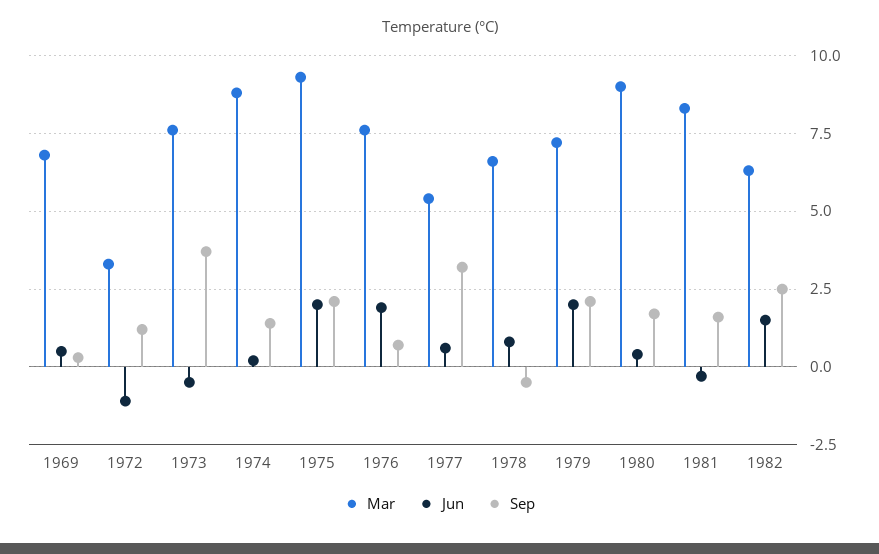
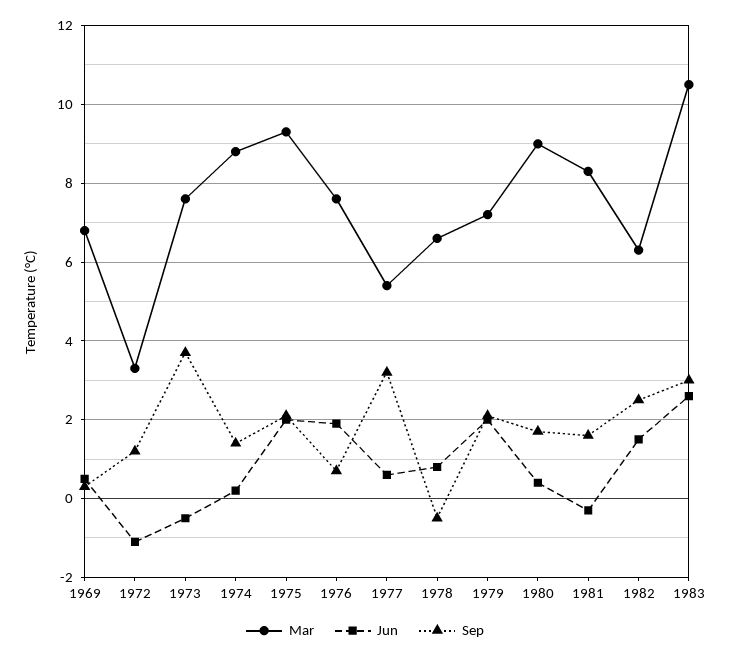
Mar, 1983: none -> 10.5
Jun, 1983: none -> 2.5
Sep, 1983: none -> 3

